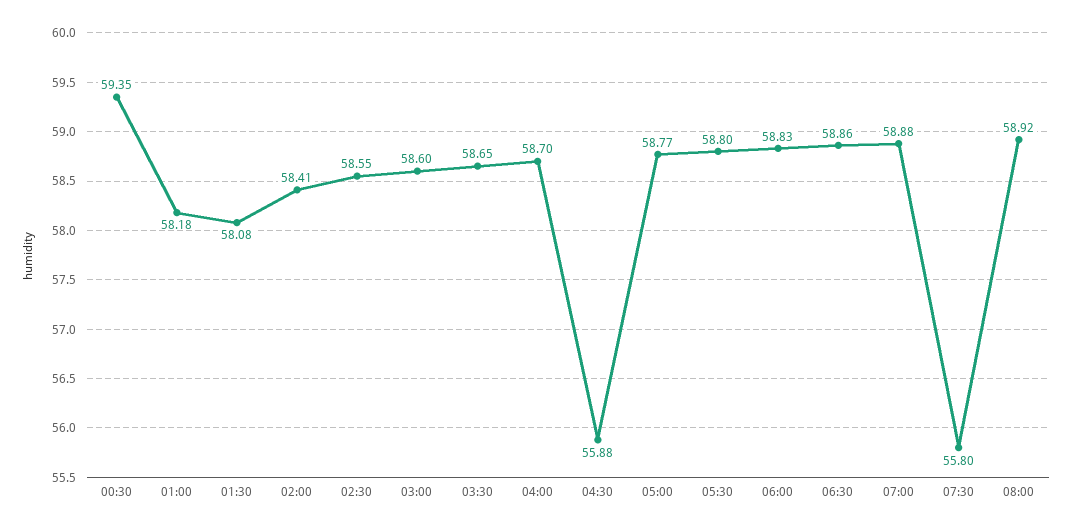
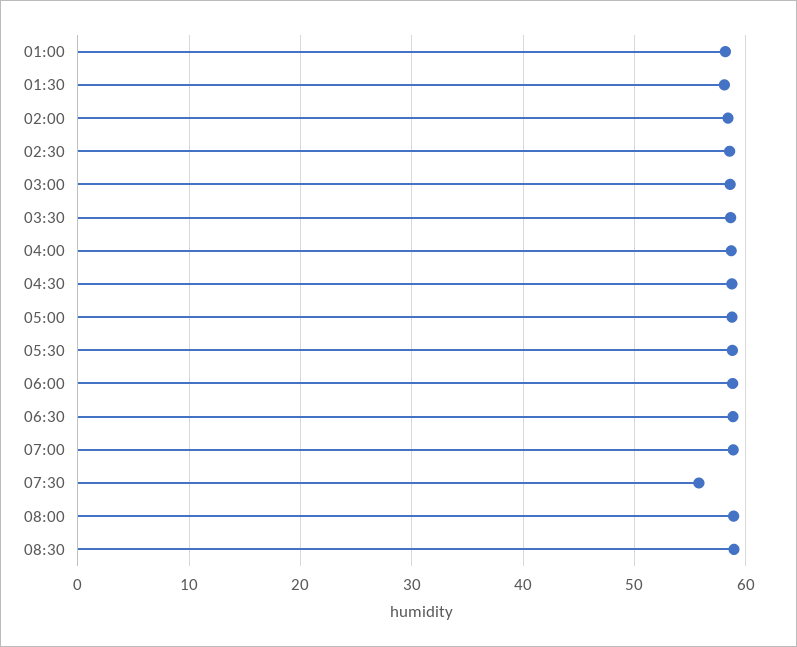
00:30: 59.35 -> none
04:30: 55.88 -> 59
08:30: none -> 59

